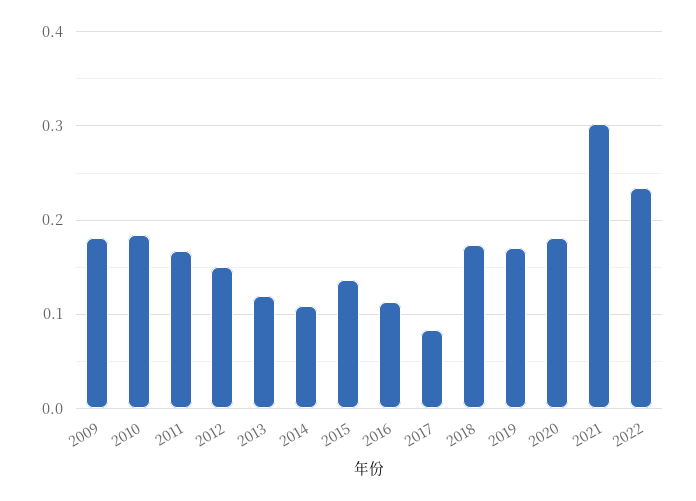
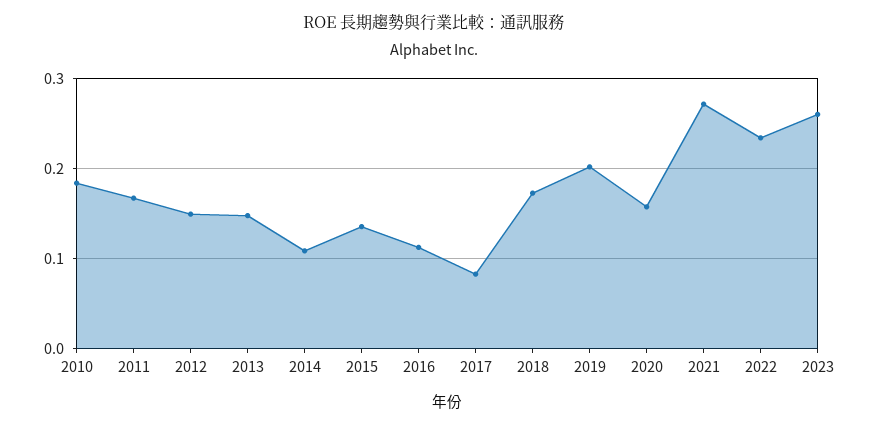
2009: 0.18 -> none
2013: 0.12 -> 0.15
2019: 0.17 -> 0.2
2020: 0.18 -> 0.16
2021: 0.3 -> 0.27
2023: none -> 0.26

